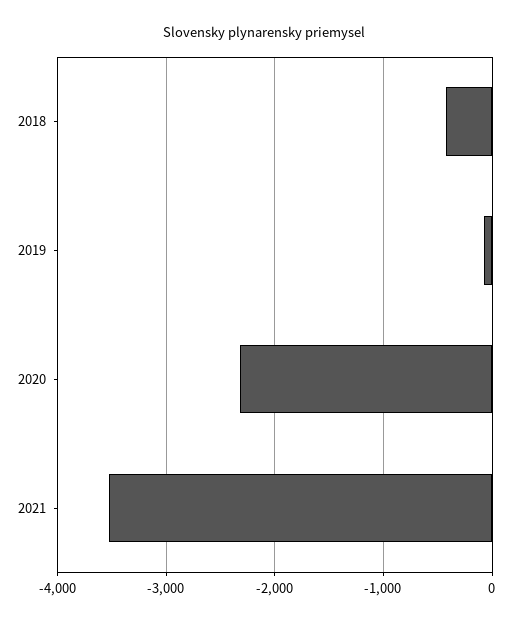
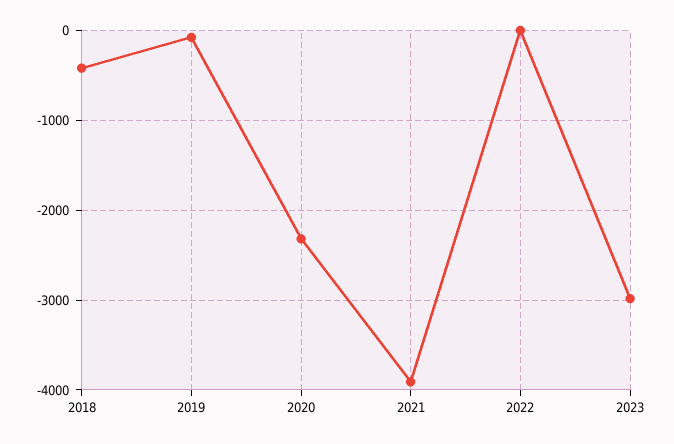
2021: -3500 -> -3900
2022: none -> 0
2023: none -> -3000

